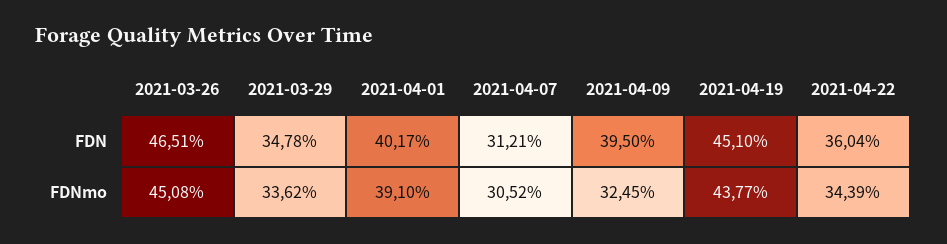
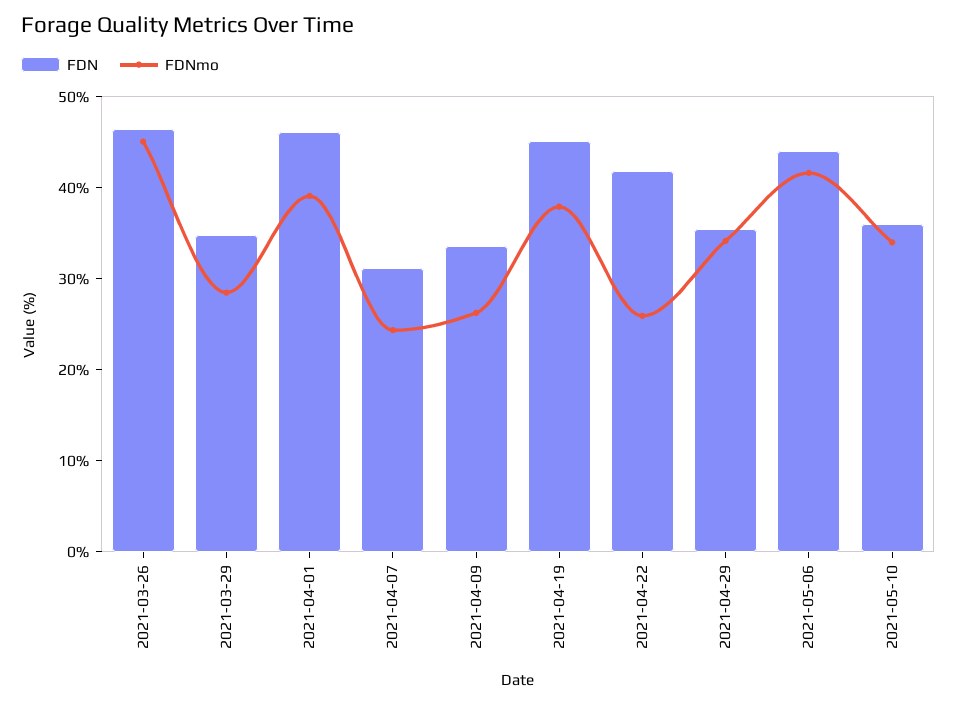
FDN, 2021-04-01: 40.17 -> 46
FDN, 2021-04-09: 39.5 -> 34
FDN, 2021-04-22: 36.04 -> 42
FDNmo, 2021-03-29: 33.62 -> 28
FDNmo, 2021-04-07: 30.52 -> 24
FDNmo, 2021-04-09: 32.45 -> 26
FDNmo, 2021-04-19: 43.77 -> 38
FDNmo, 2021-04-22: 34.39 -> 26
FDN, 2021-04-29: none -> 36
FDNmo, 2021-04-29: none -> 34
FDN, 2021-05-06: none -> 44
FDNmo, 2021-05-06: none -> 42
FDN, 2021-05-10: none -> 36
FDNmo, 2021-05-10: none -> 34

